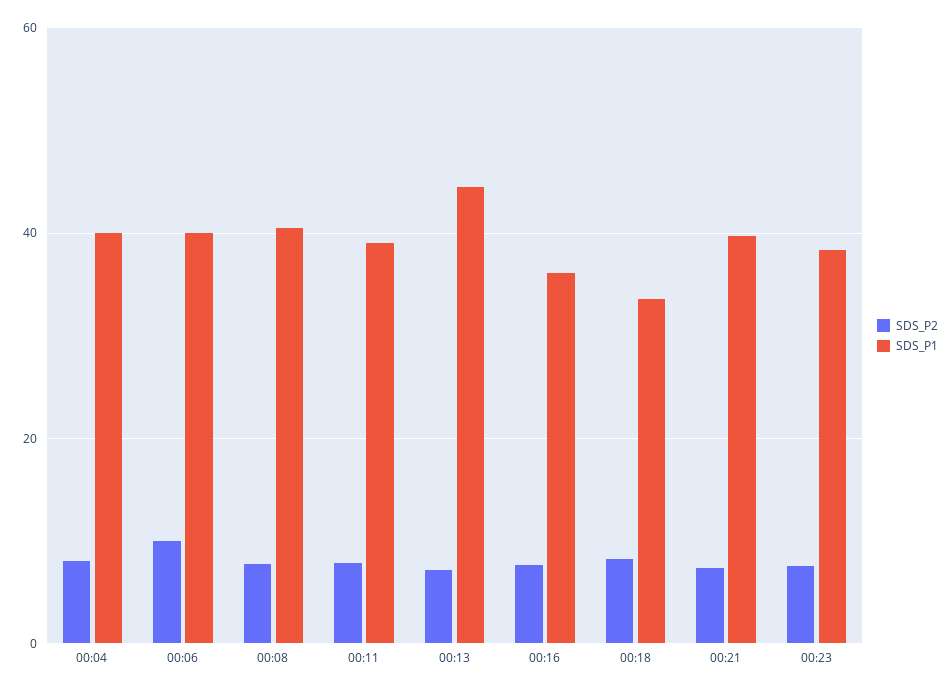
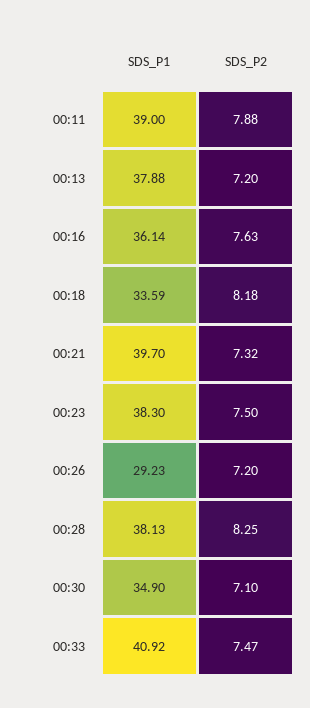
SDS_P2, 00:04: 8 -> none
SDS_P1, 00:04: 40 -> none
SDS_P2, 00:06: 10 -> none
SDS_P1, 00:06: 40 -> none
SDS_P2, 00:08: 8 -> none
SDS_P1, 00:08: 40 -> none
SDS_P1, 00:13: 44 -> 37.88
SDS_P1, 00:26: none -> 29.23
SDS_P2, 00:26: none -> 7.2
SDS_P1, 00:28: none -> 38.13
SDS_P2, 00:28: none -> 8.25
SDS_P1, 00:30: none -> 34.9
SDS_P2, 00:30: none -> 7.1
SDS_P1, 00:33: none -> 40.92
SDS_P2, 00:33: none -> 7.47

